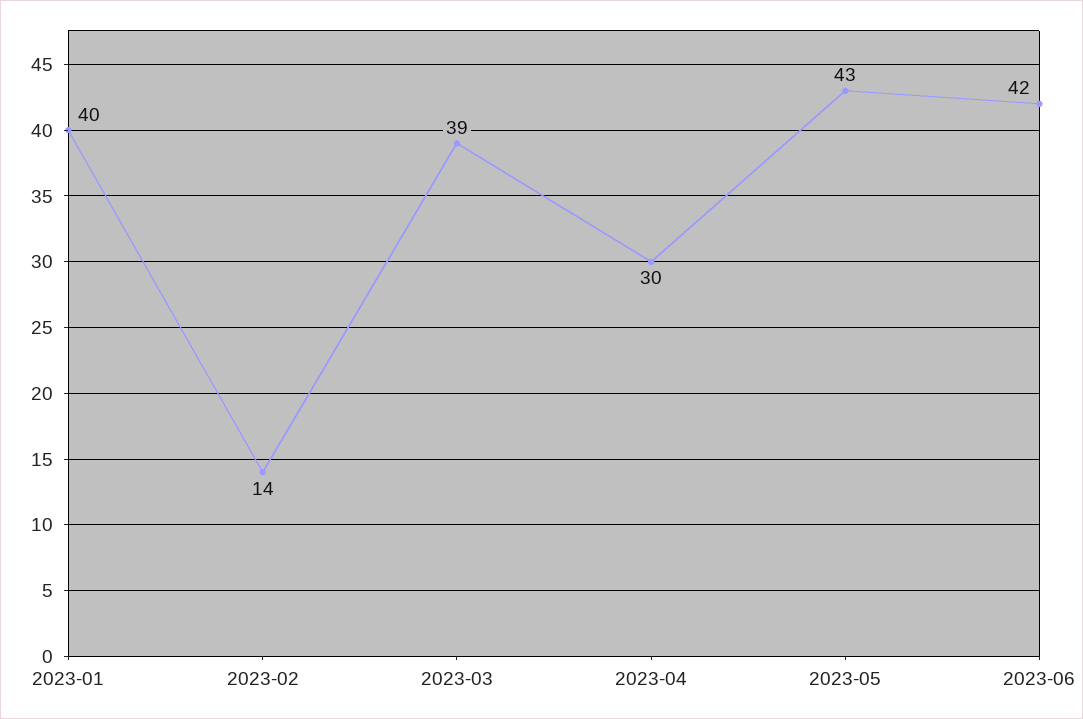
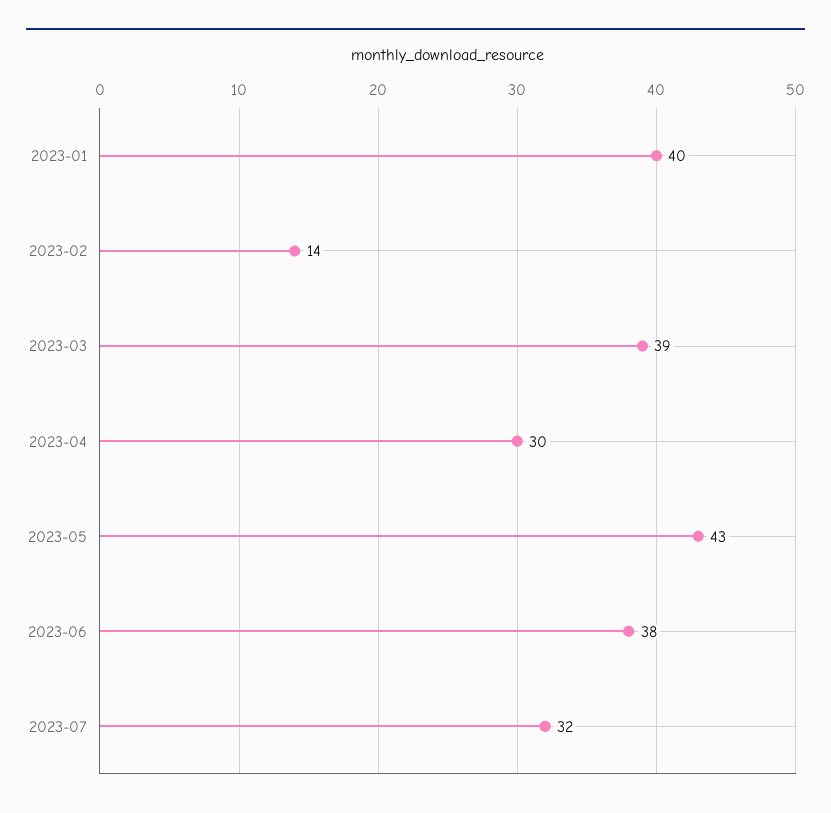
2023-06: 42 -> 38
2023-07: none -> 32

